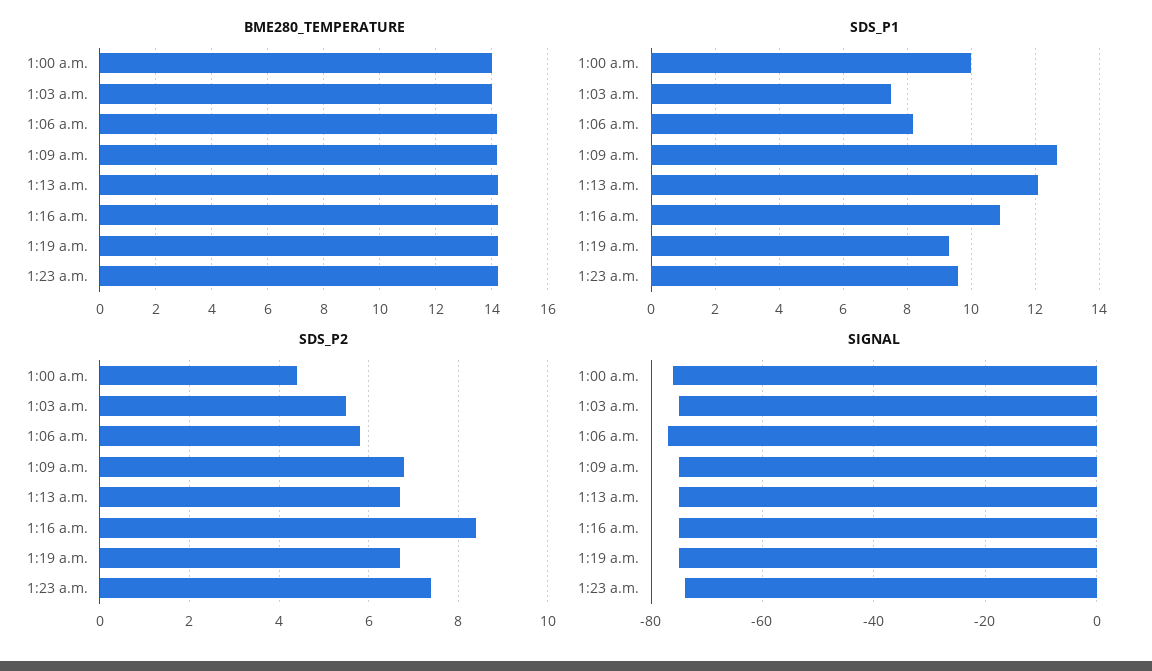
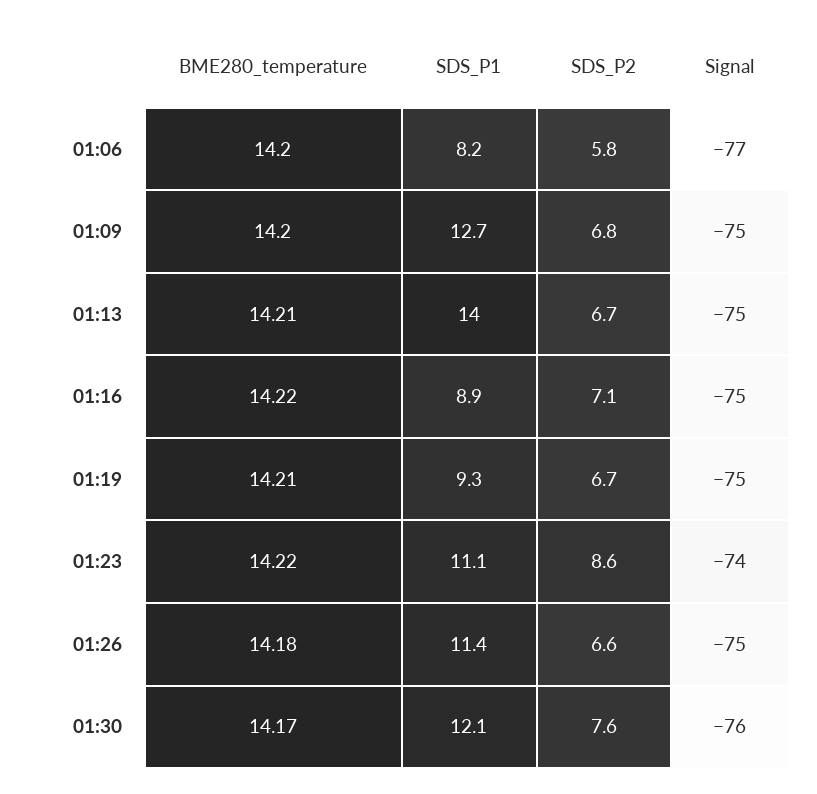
BME280_TEMPERATURE, 1:00 a.m.: 14 -> none
BME280_TEMPERATURE, 1:03 a.m.: 14 -> none
SDS_P1, 1:00 a.m.: 10 -> none
SDS_P1, 1:03 a.m.: 7.5 -> none
SDS_P1, 1:13 a.m.: 12 -> 14
SDS_P1, 1:16 a.m.: 11 -> 8.9
SDS_P1, 1:23 a.m.: 9.5 -> 11.1
SDS_P2, 1:00 a.m.: 4.5 -> none
SDS_P2, 1:03 a.m.: 5.5 -> none
SDS_P2, 1:16 a.m.: 8.5 -> 7.1
SDS_P2, 1:23 a.m.: 7.5 -> 8.6
SIGNAL, 1:00 a.m.: -75 -> none
SIGNAL, 1:03 a.m.: -75 -> none
BME280_TEMPERATURE, 01:26: none -> 14.18
SDS_P1, 01:26: none -> 11.4
SDS_P2, 01:26: none -> 6.6
SIGNAL, 01:26: none -> -75
BME280_TEMPERATURE, 01:30: none -> 14.17
SDS_P1, 01:30: none -> 12.1
SDS_P2, 01:30: none -> 7.6
SIGNAL, 01:30: none -> -76

